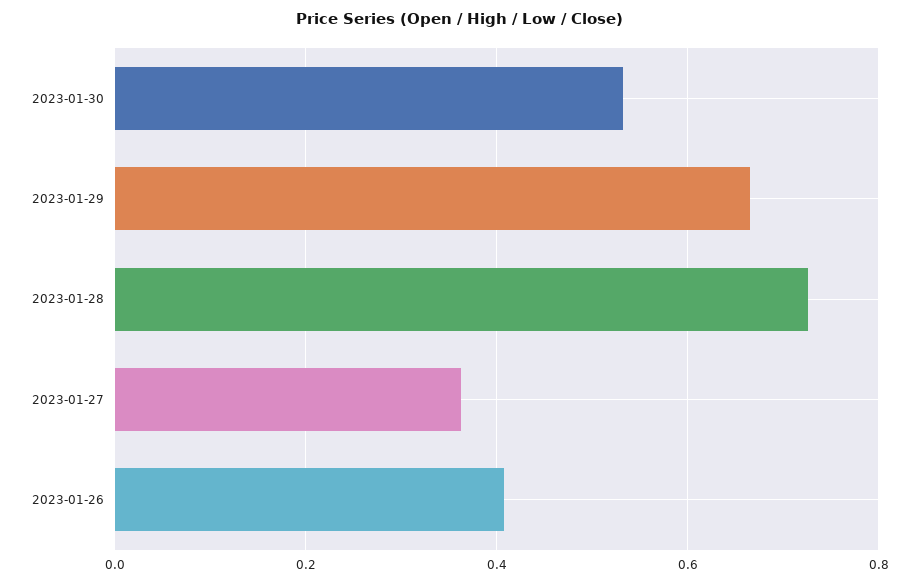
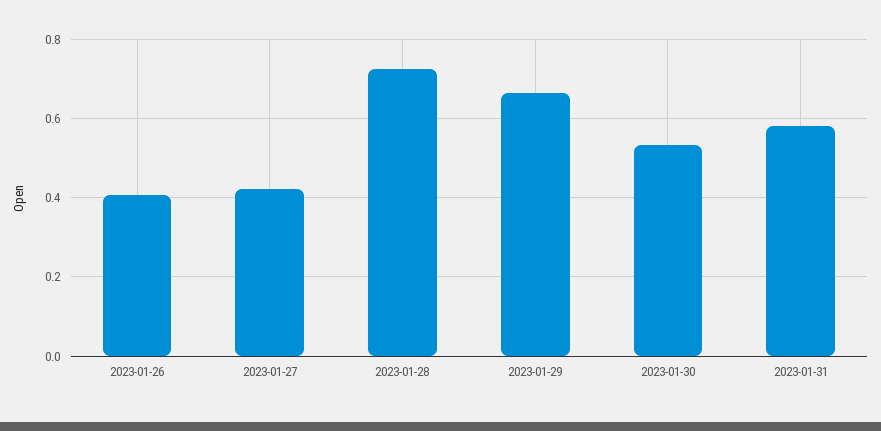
2023-01-27: 0.36 -> 0.42
2023-01-31: none -> 0.58

